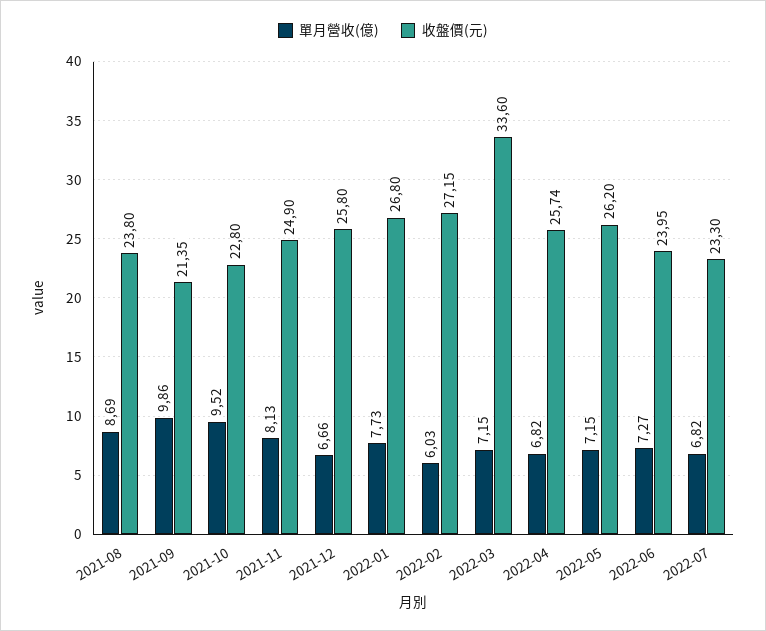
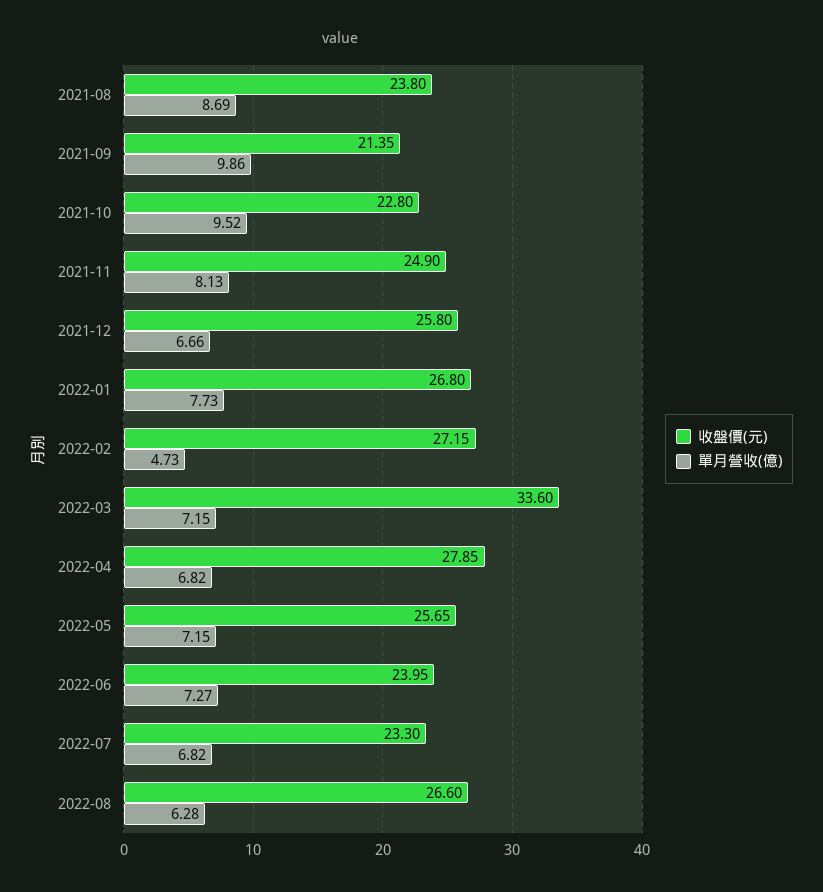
單月營收(億), 2022-02: 6.03 -> 4.73
收盤價(元), 2022-04: 25.74 -> 27.85
收盤價(元), 2022-05: 26.2 -> 25.65
收盤價(元), 2022-08: none -> 26.6
單月營收(億), 2022-08: none -> 6.28

